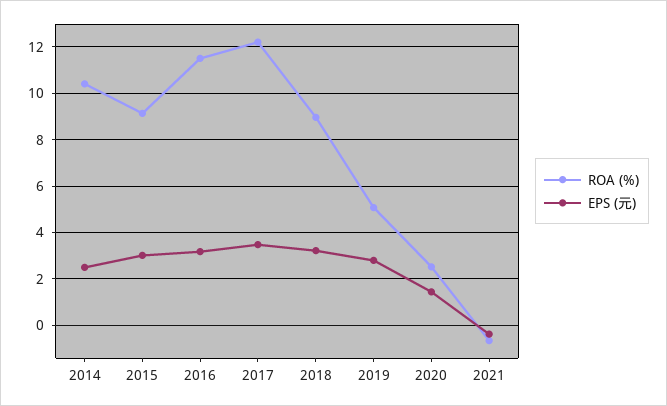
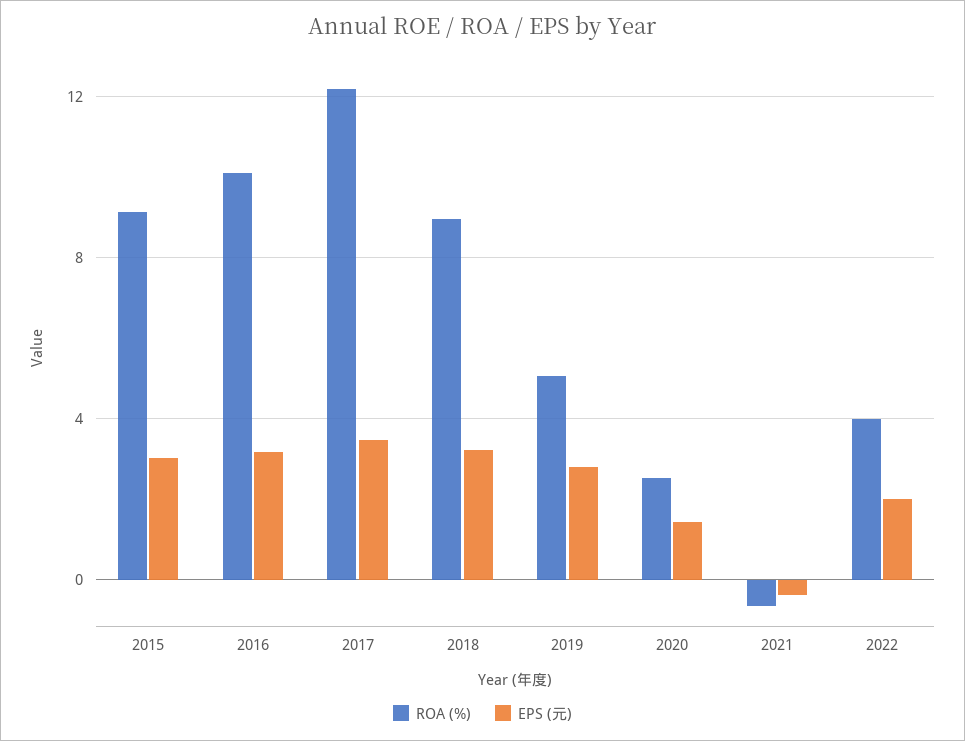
ROA (%), 2014: 10.5 -> none
EPS (元), 2014: 2.5 -> none
ROA (%), 2016: 11.5 -> 10
ROA (%), 2022: none -> 4
EPS (元), 2022: none -> 2

